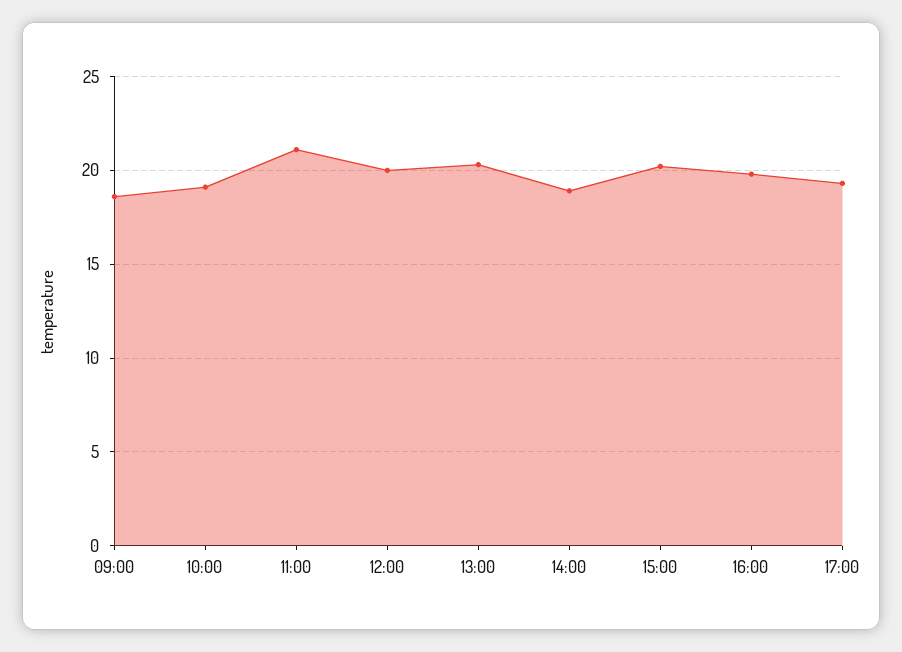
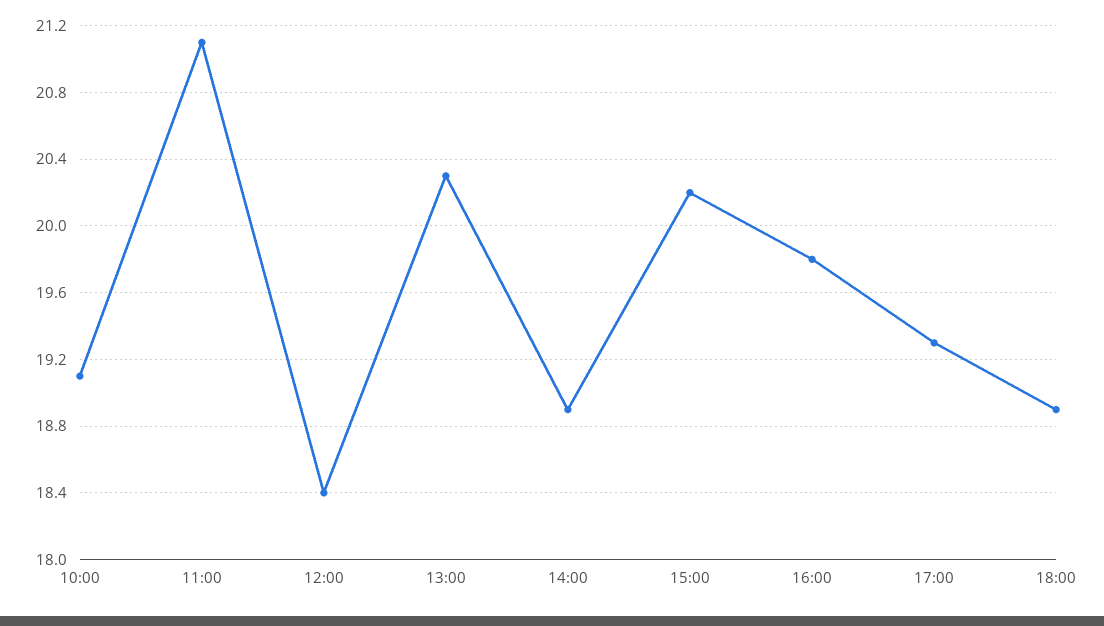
09:00: 18.5 -> none
12:00: 20 -> 18.4
18:00: none -> 18.9

